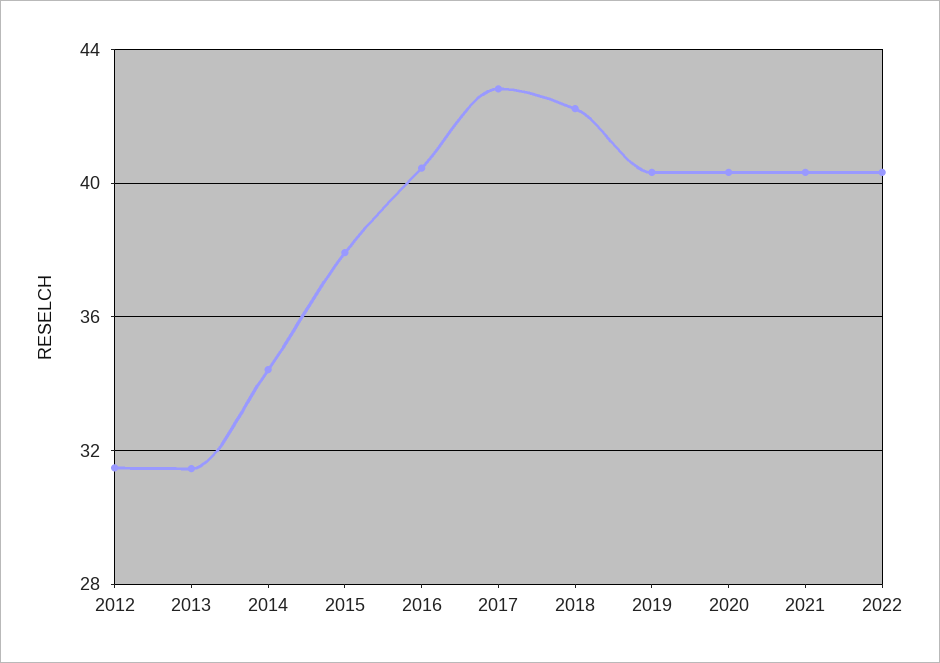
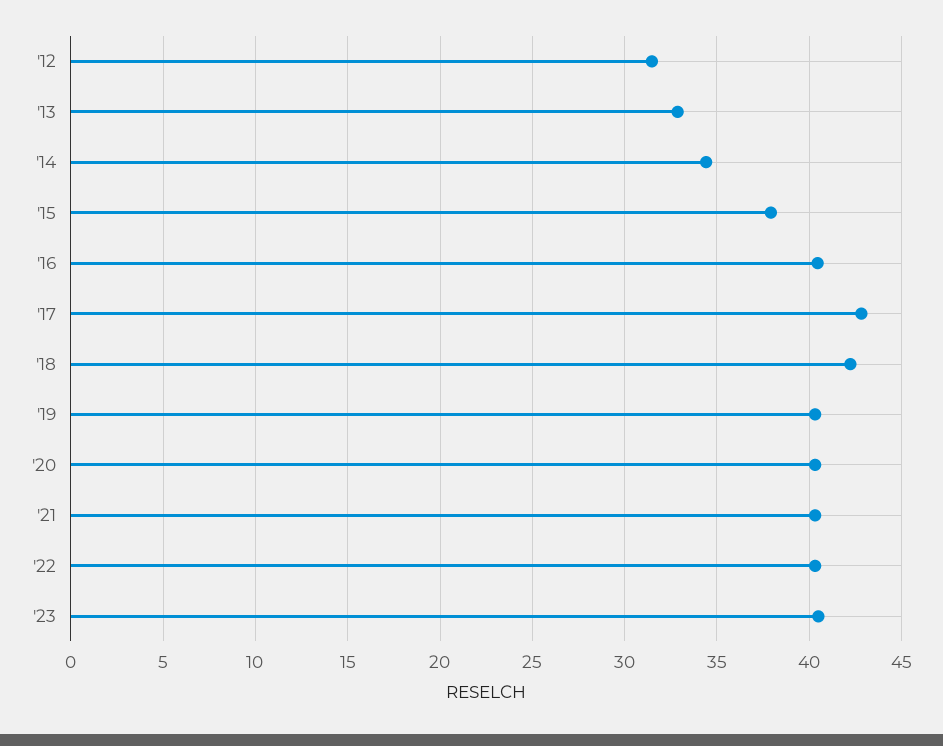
2013: 31.5 -> 33
'23: none -> 40.5

